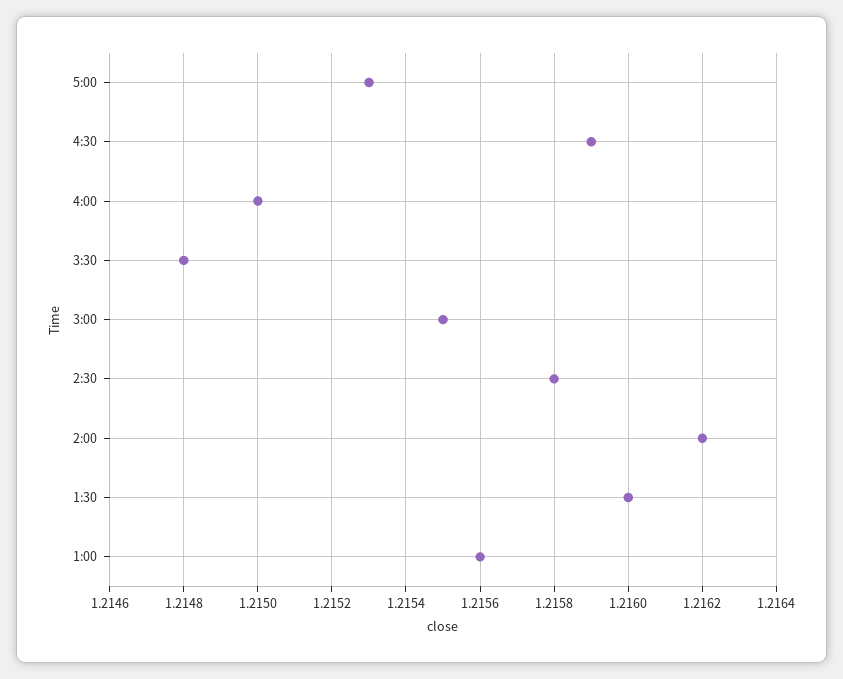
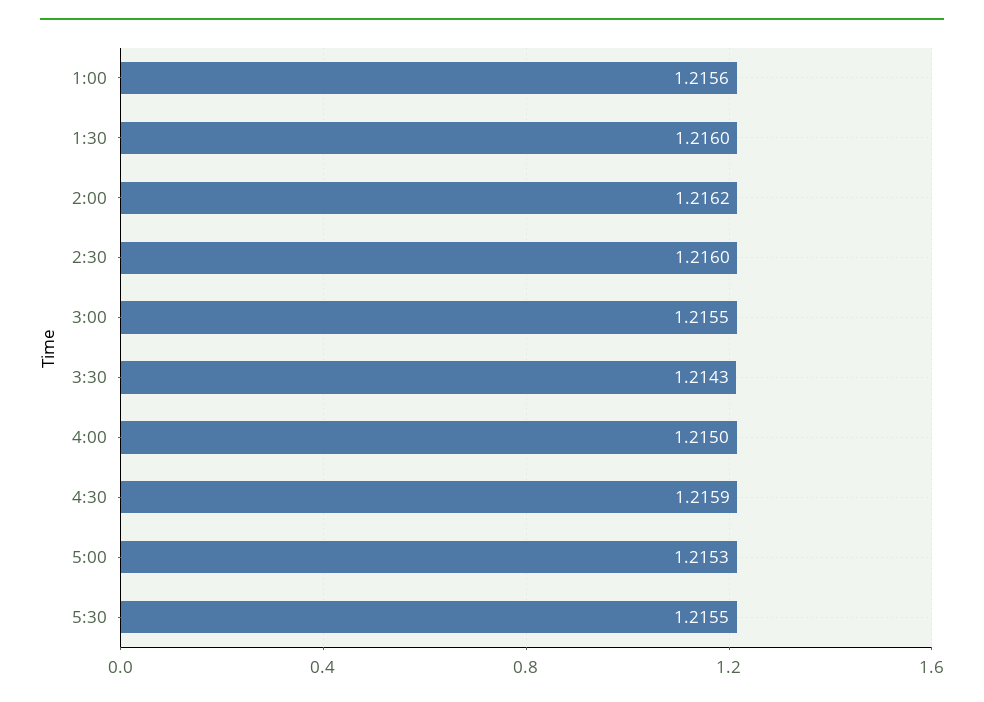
3:30: 1.2148 -> 1.2143
2:30: 1.2158 -> 1.216
5:30: none -> 1.2155

